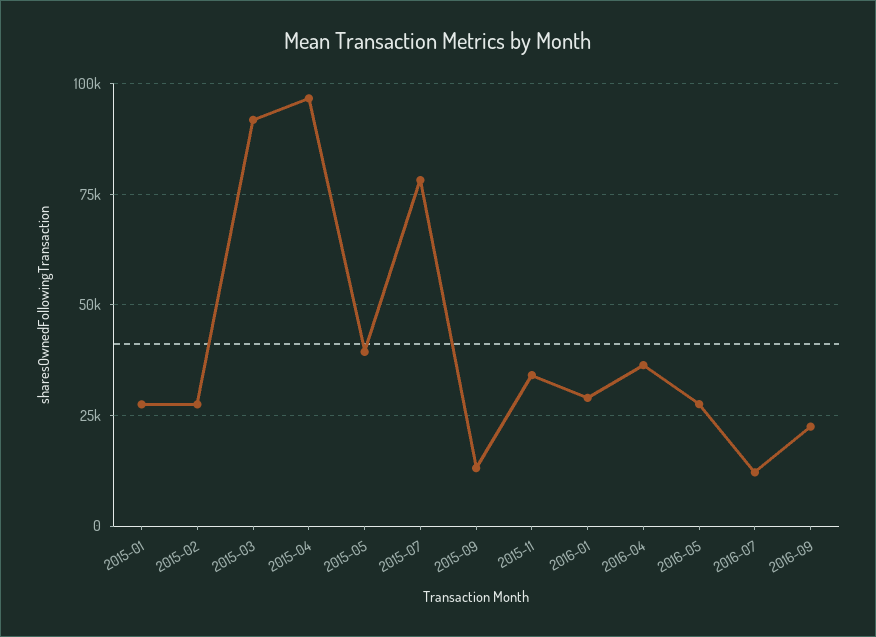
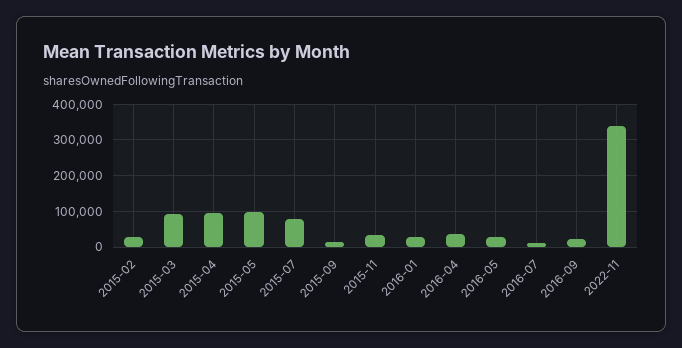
2015-01: 27500 -> none
2015-05: 40000 -> 100000
2022-11: none -> 340000

